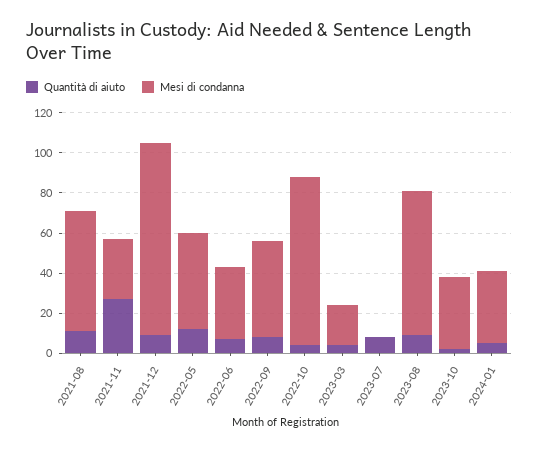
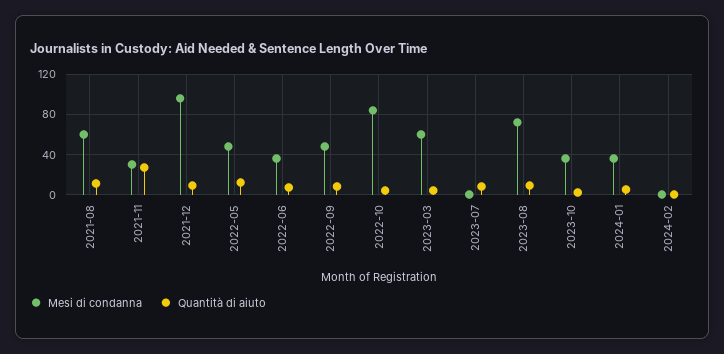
Mesi di condanna, 2023-03: 20 -> 60
Mesi di condanna, 2024-02: none -> 0
Quantità di aiuto, 2024-02: none -> 0

